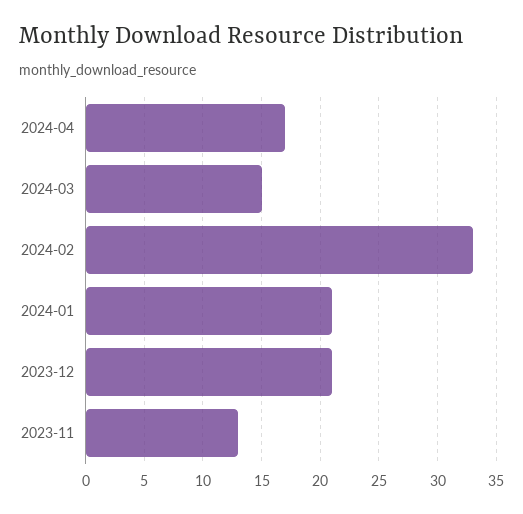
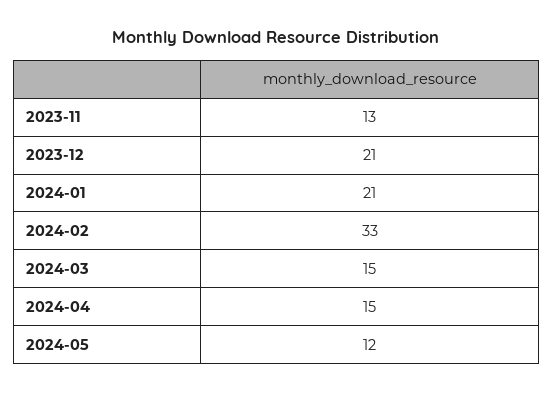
2024-04: 17 -> 15
2024-05: none -> 12

